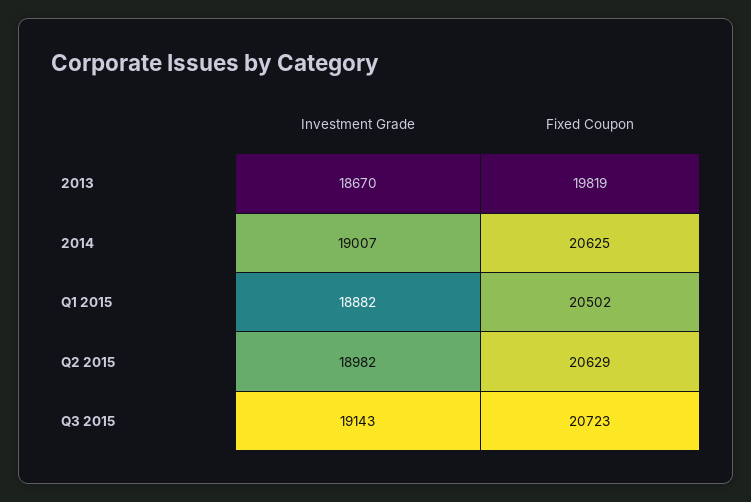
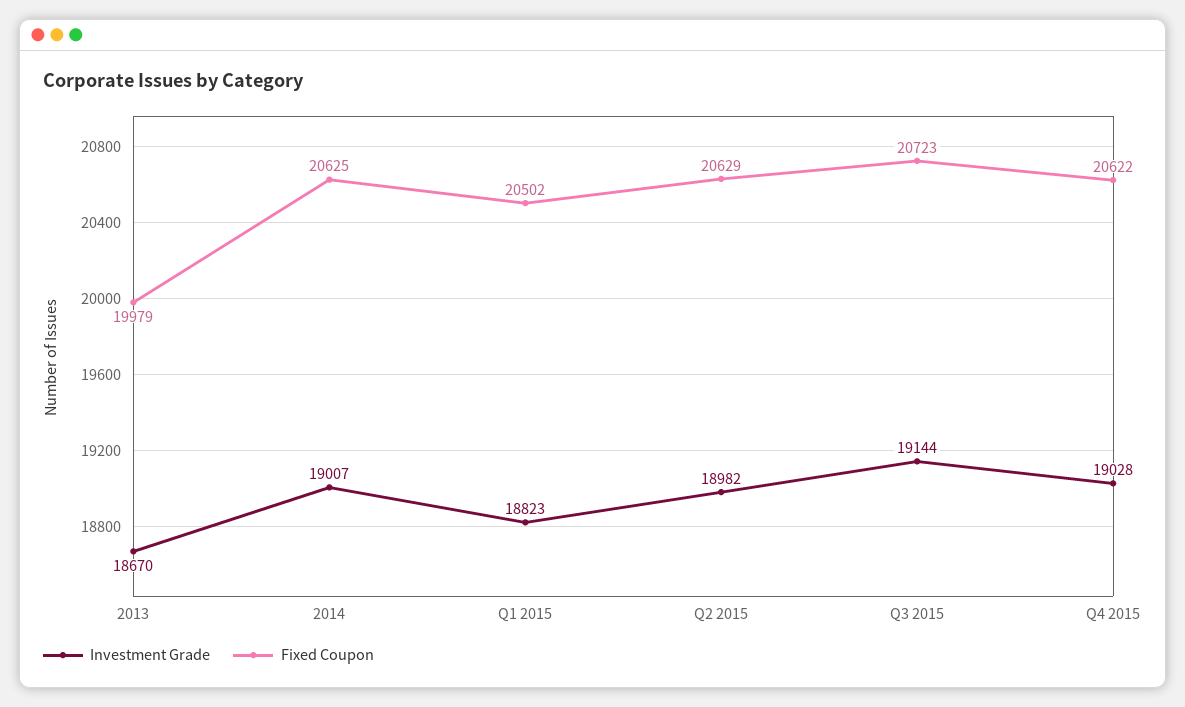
Fixed Coupon, 2013: 19819 -> 19979
Investment Grade, Q1 2015: 18882 -> 18823
Investment Grade, Q3 2015: 19143 -> 19144
Investment Grade, Q4 2015: none -> 19028
Fixed Coupon, Q4 2015: none -> 20622

